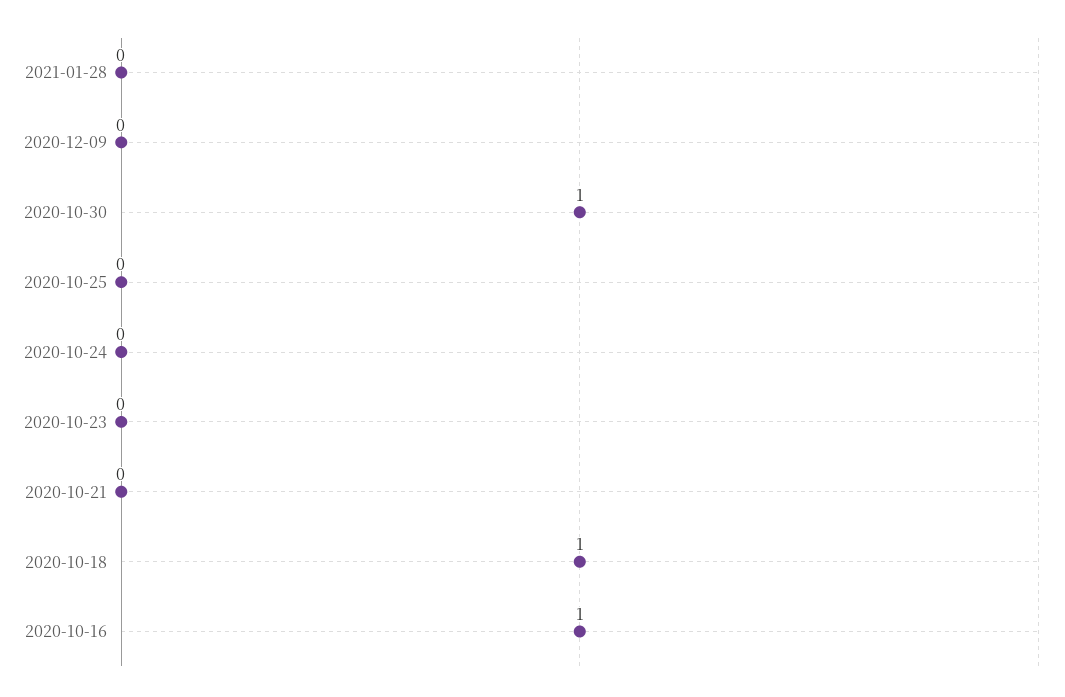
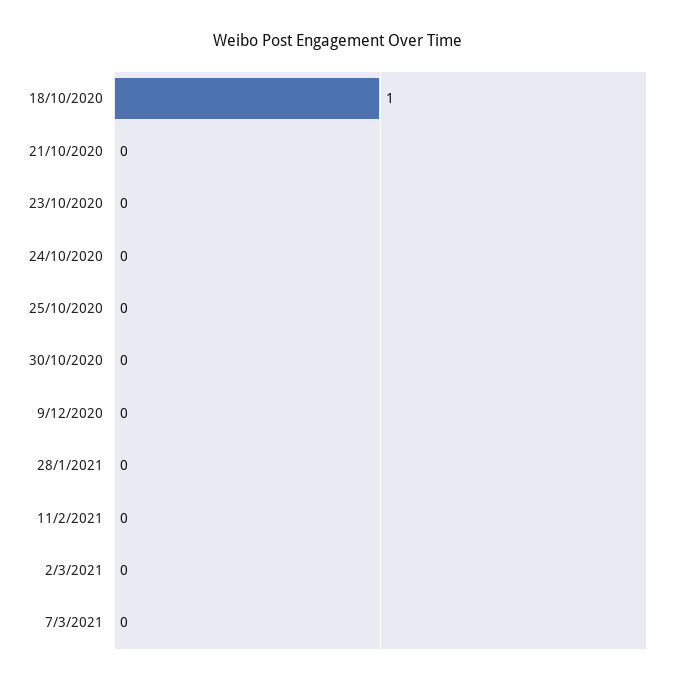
2020-10-30: 1 -> 0
2020-10-16: 1 -> none
11/2/2021: none -> 0
2/3/2021: none -> 0
7/3/2021: none -> 0

